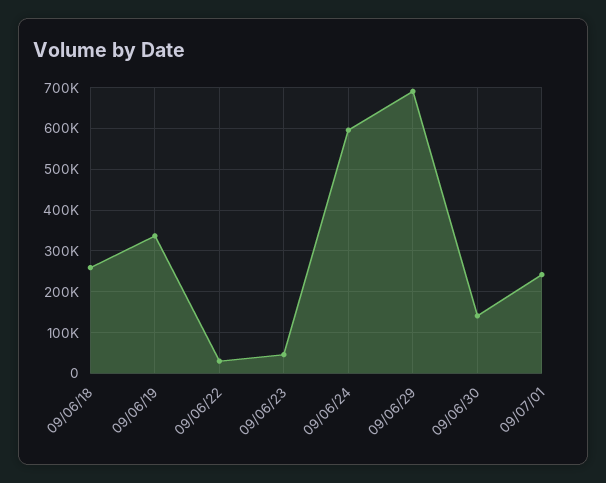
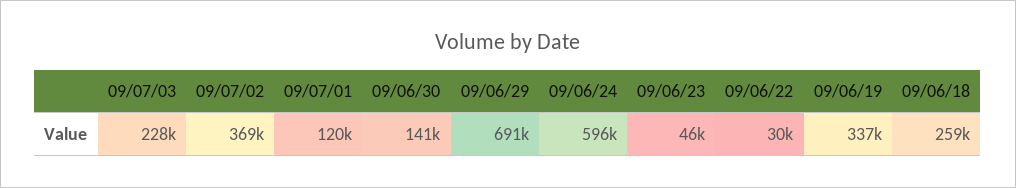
09/07/01: 240000 -> 120000
09/07/03: none -> 228000
09/07/02: none -> 369000

